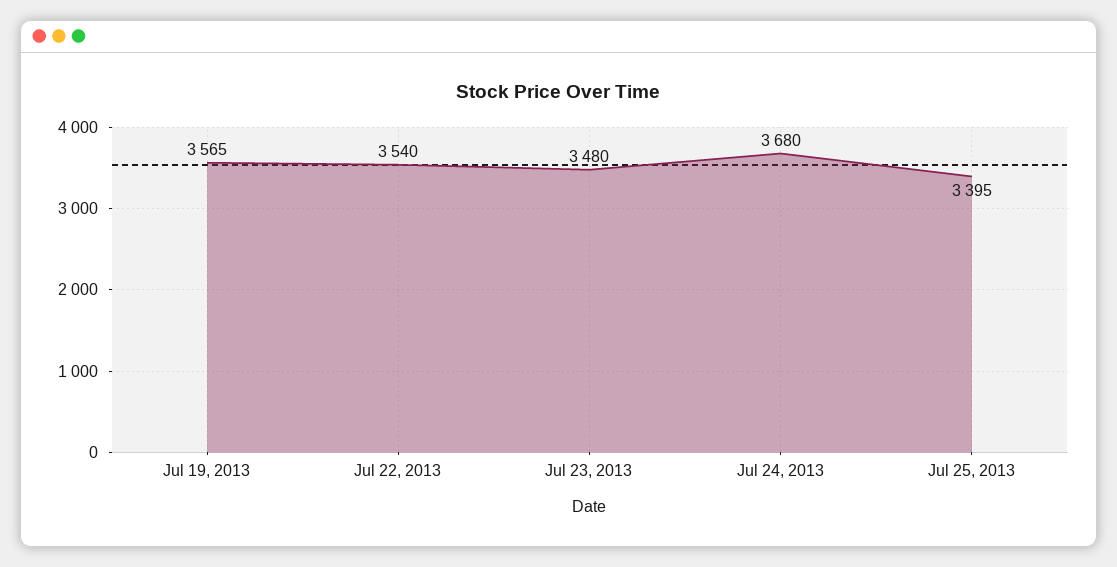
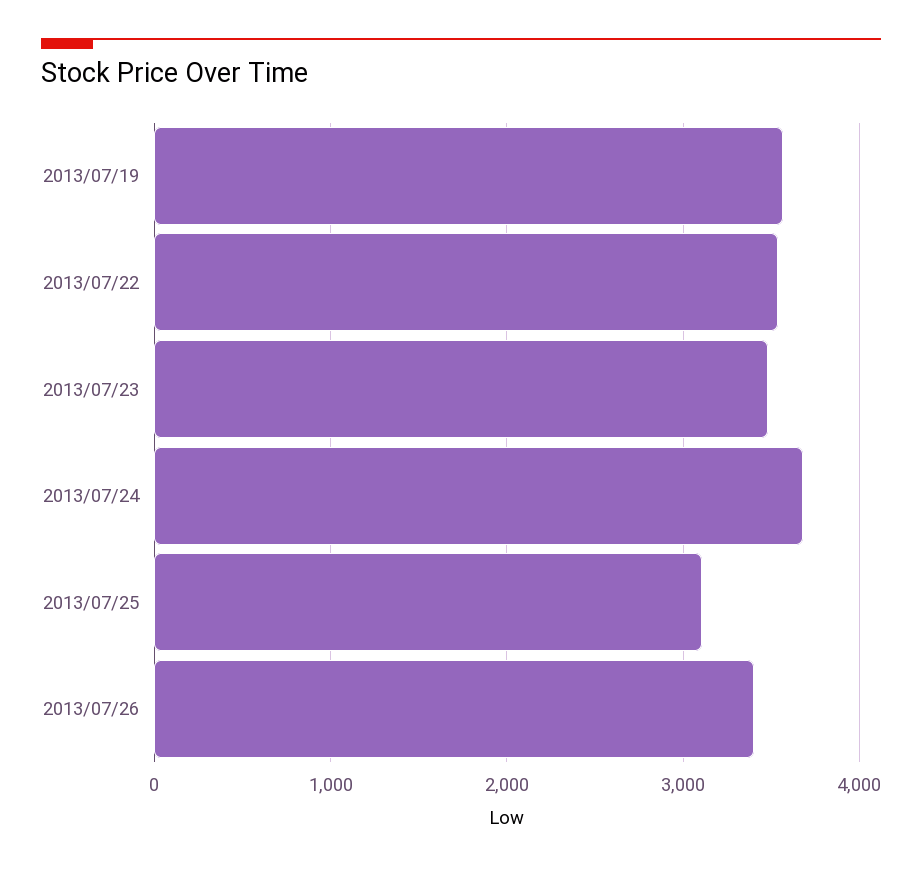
Jul 25, 2013: 3395 -> 3100
2013/07/26: none -> 3400

